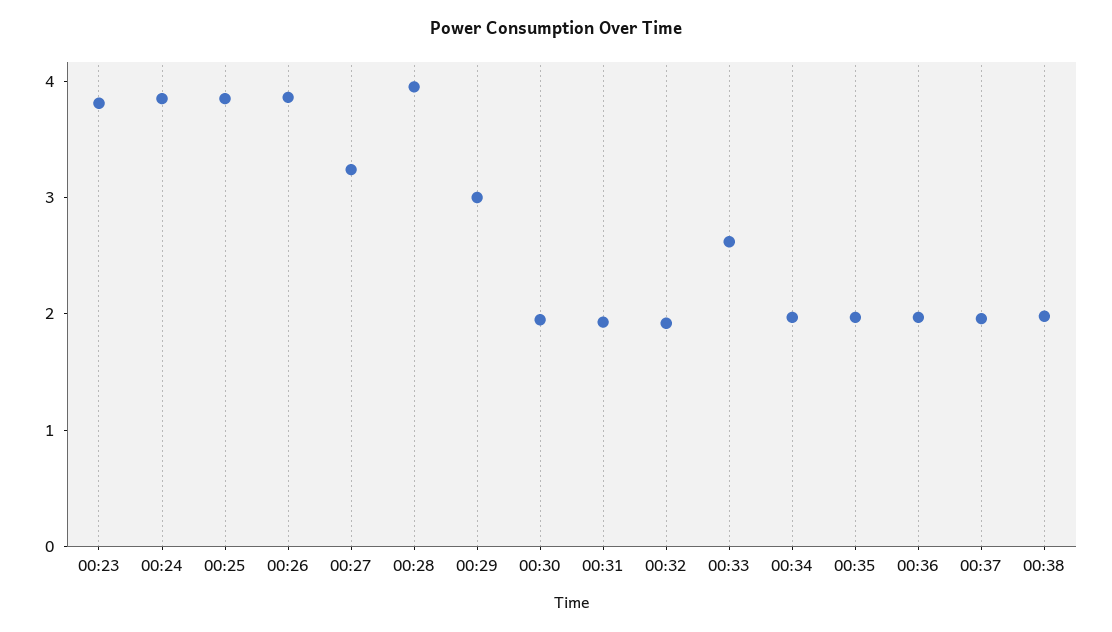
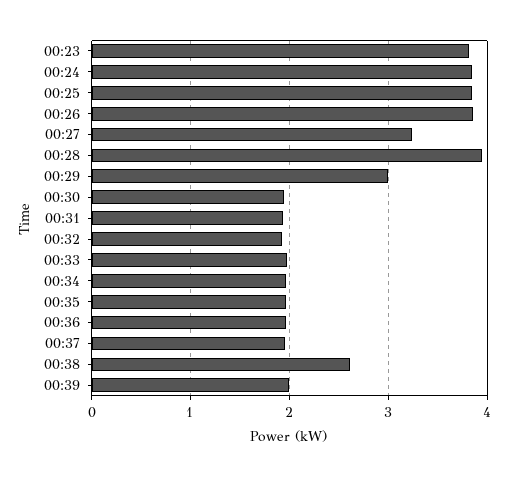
00:33: 2.6 -> 2
00:38: 2 -> 2.6
00:39: none -> 2

